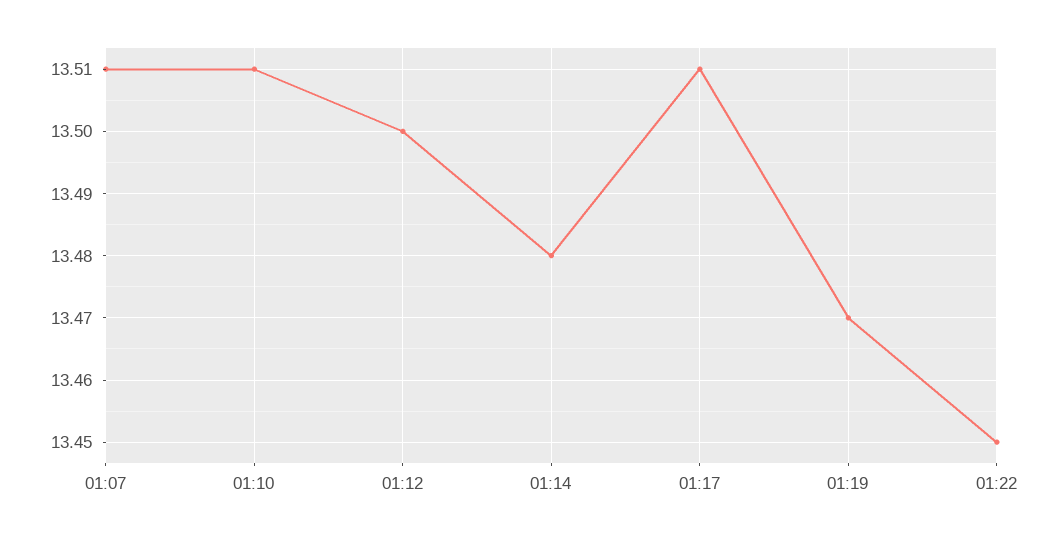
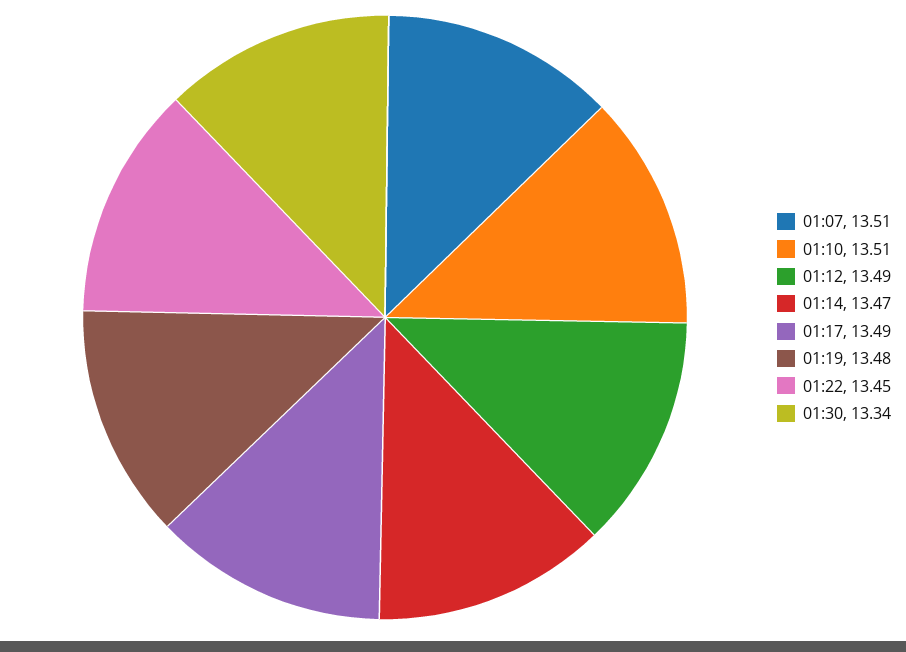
01:12: 13.5 -> 13.49
01:14: 13.48 -> 13.47
01:17: 13.51 -> 13.49
01:19: 13.47 -> 13.48
01:30: none -> 13.34

